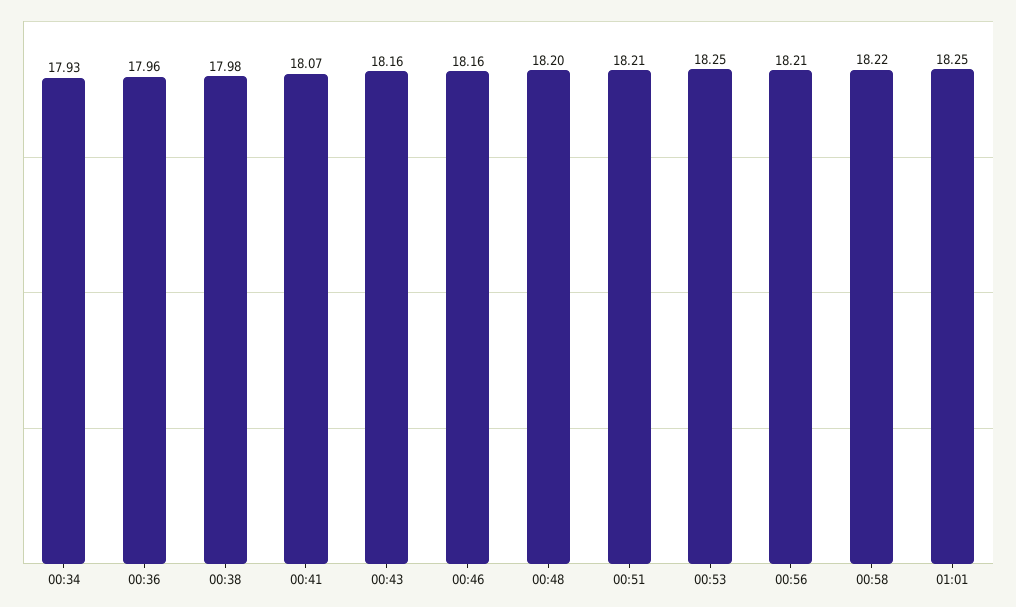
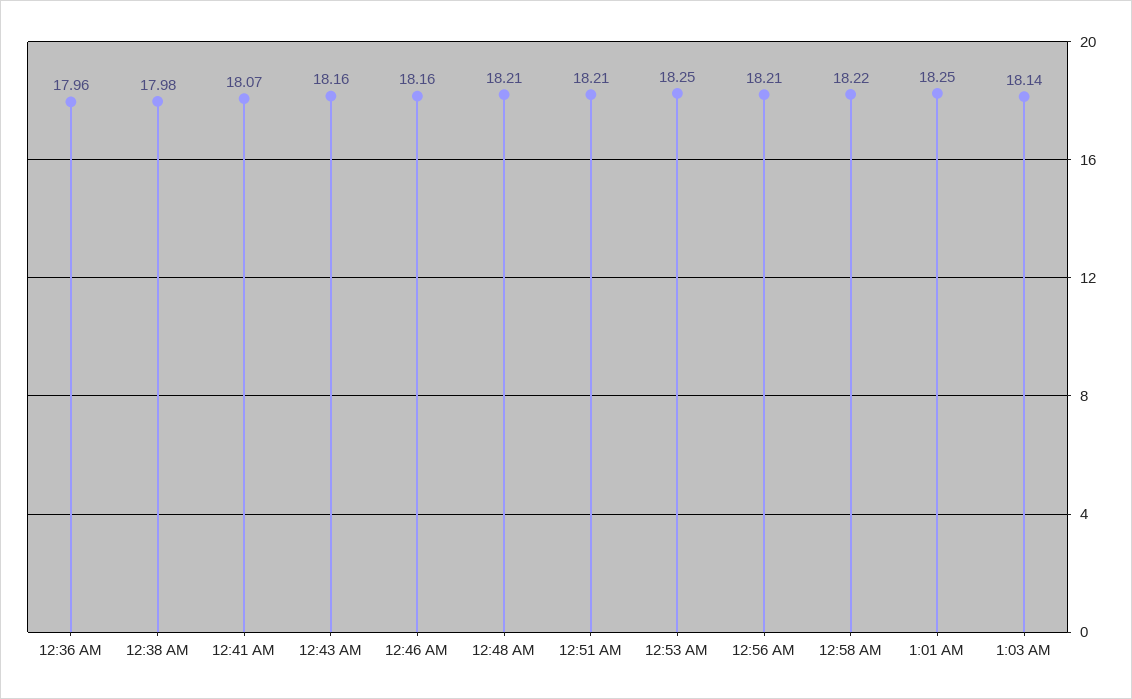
00:34: 17.93 -> none
00:48: 18.2 -> 18.21
1:03 AM: none -> 18.14

